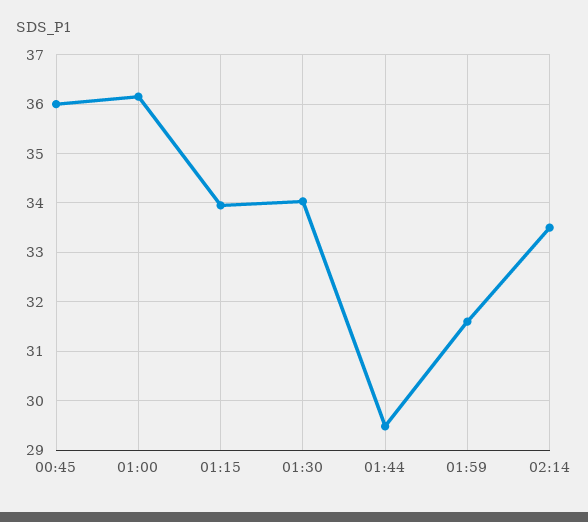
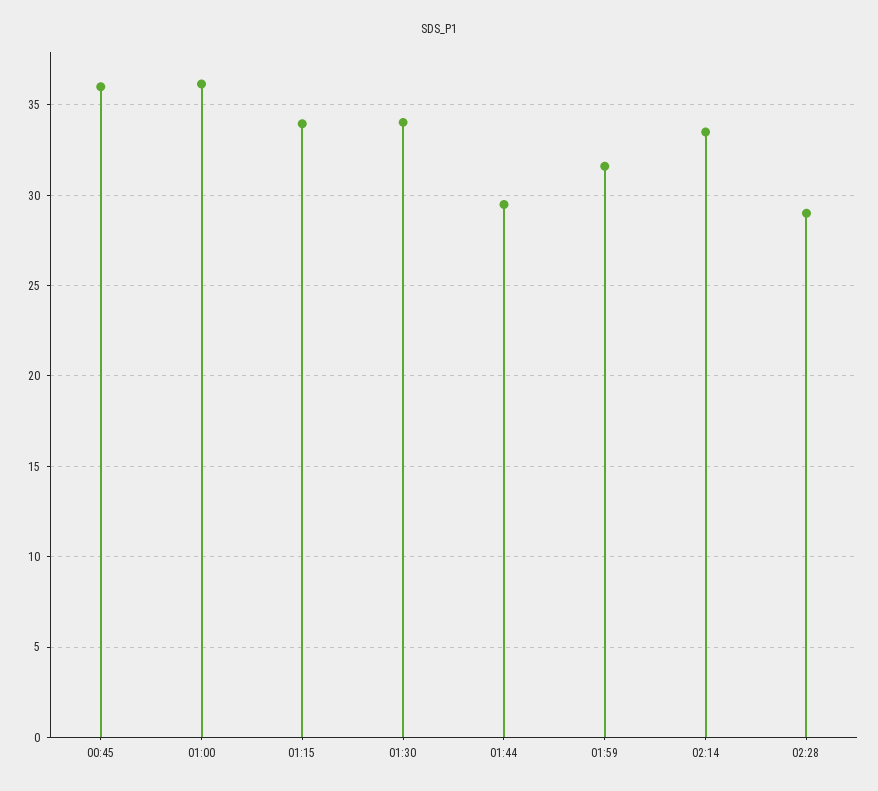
02:28: none -> 29

